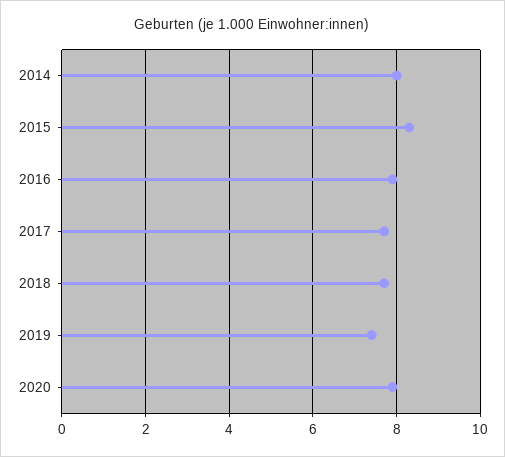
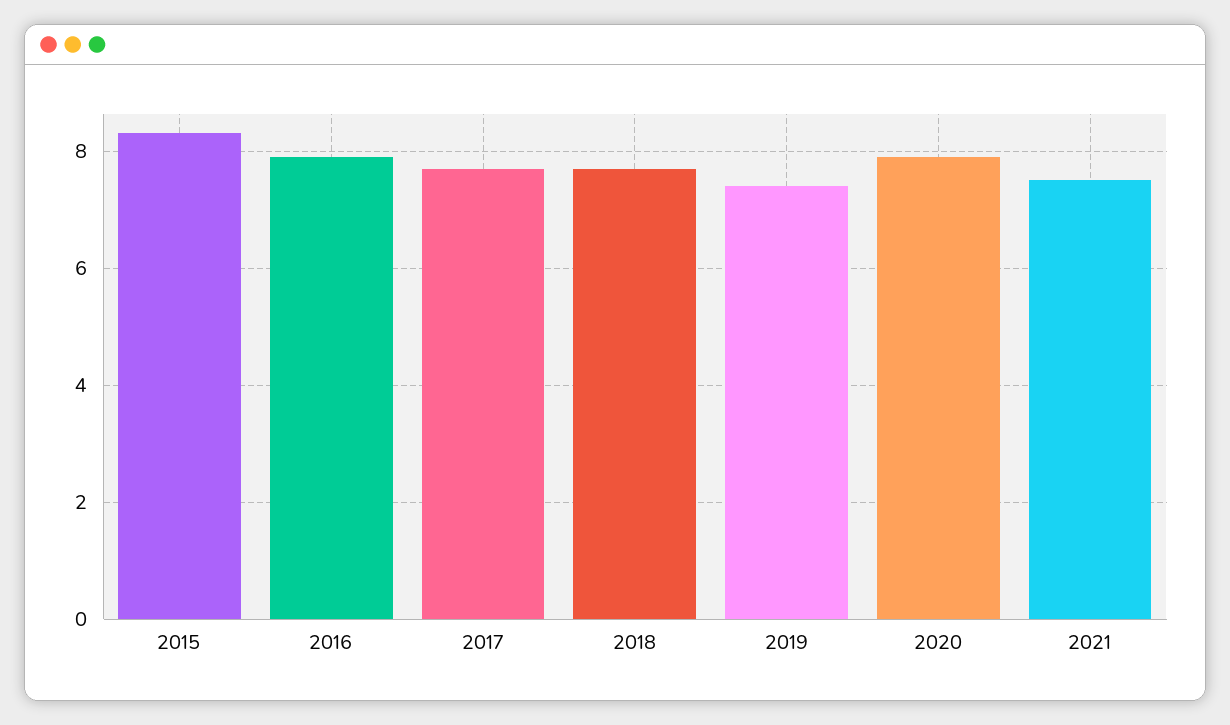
2014: 8 -> none
2021: none -> 7.5

